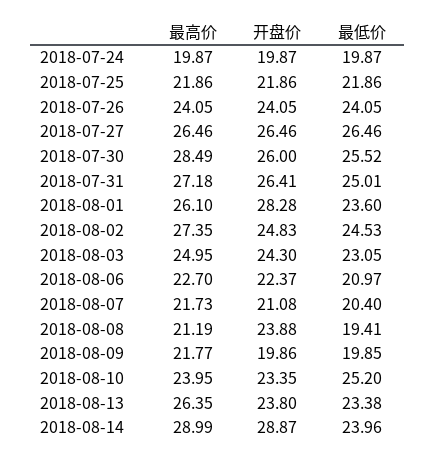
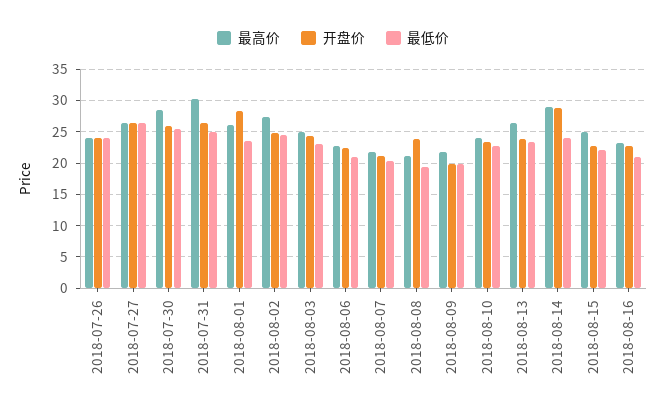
最高价, 2018-07-24: 19.87 -> none
开盘价, 2018-07-24: 19.87 -> none
最低价, 2018-07-24: 19.87 -> none
最高价, 2018-07-25: 21.86 -> none
开盘价, 2018-07-25: 21.86 -> none
最低价, 2018-07-25: 21.86 -> none
最高价, 2018-07-31: 27.18 -> 30
最低价, 2018-08-10: 25.2 -> 23
最高价, 2018-08-15: none -> 25
开盘价, 2018-08-15: none -> 23
最低价, 2018-08-15: none -> 22
最高价, 2018-08-16: none -> 23
开盘价, 2018-08-16: none -> 23
最低价, 2018-08-16: none -> 21

